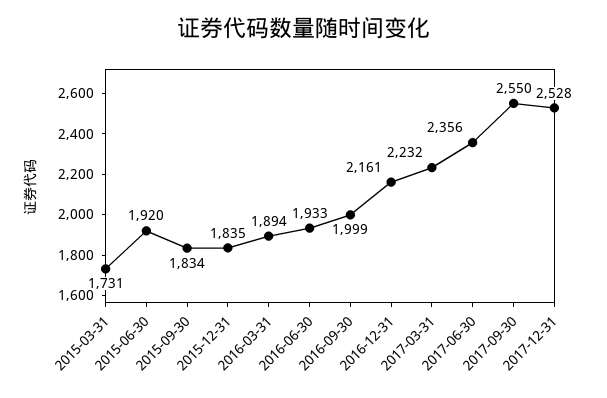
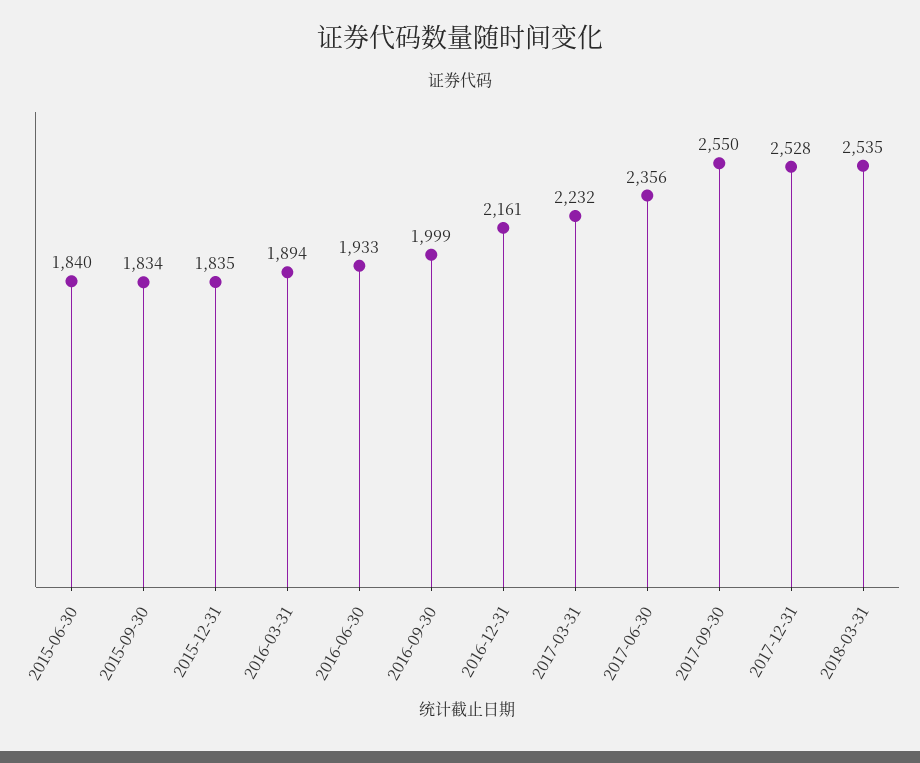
2015-03-31: 1731 -> none
2015-06-30: 1920 -> 1840
2018-03-31: none -> 2535

